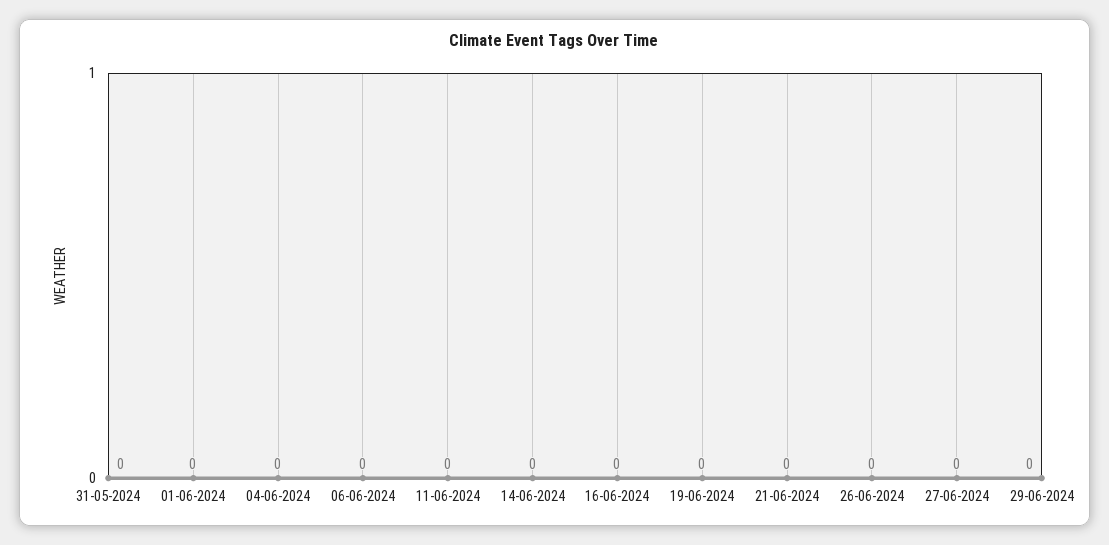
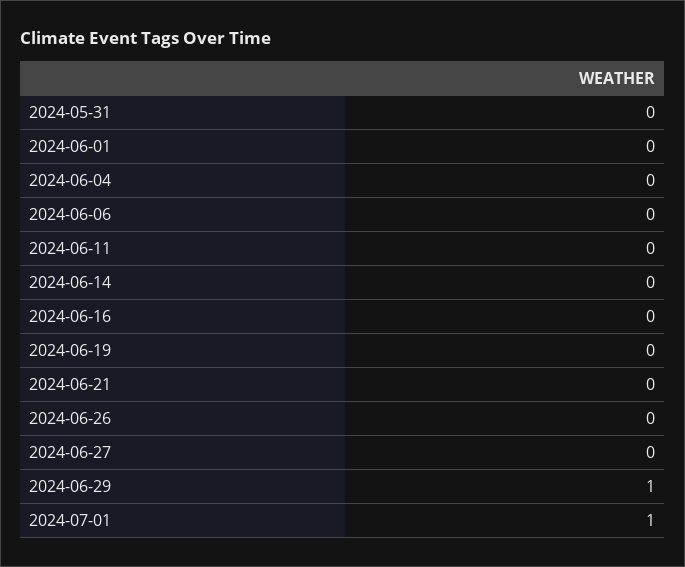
29-06-2024: 0 -> 1
2024-07-01: none -> 1

